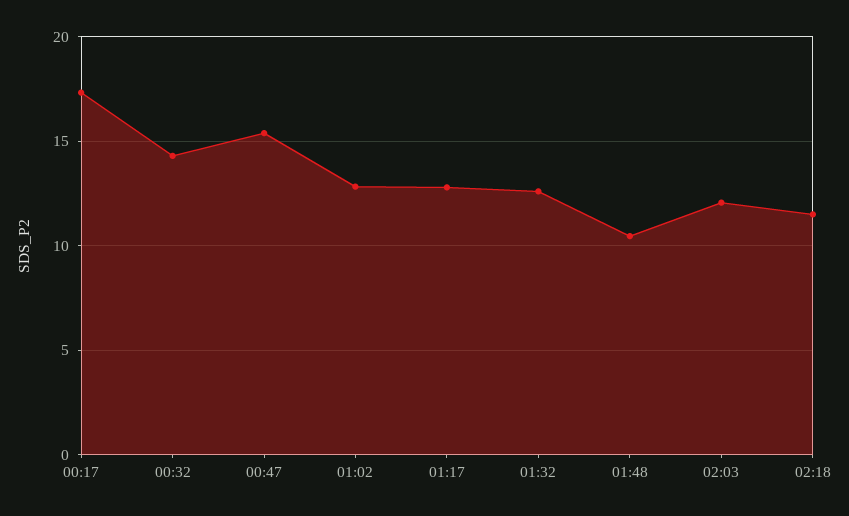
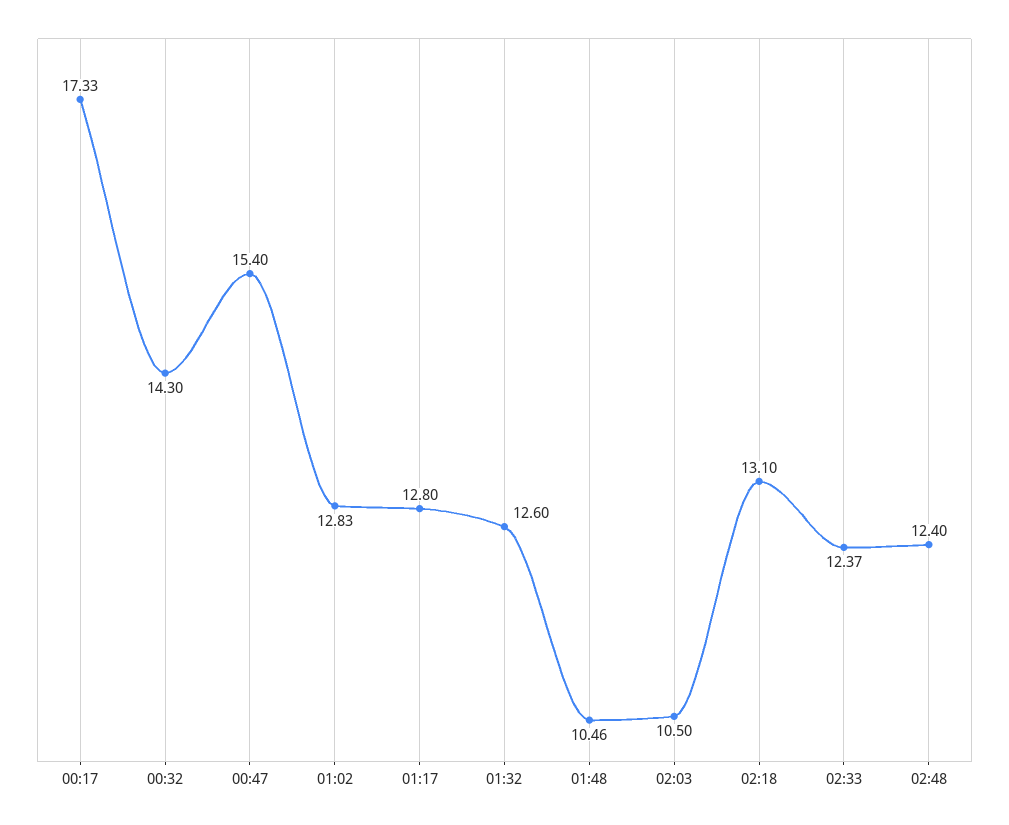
02:03: 12 -> 10.5
02:18: 11.5 -> 13.1
02:33: none -> 12.37
02:48: none -> 12.4

